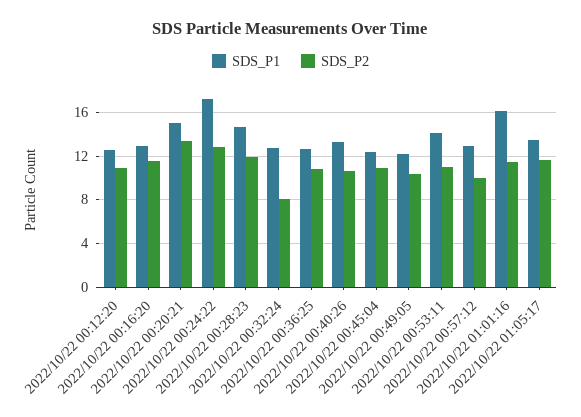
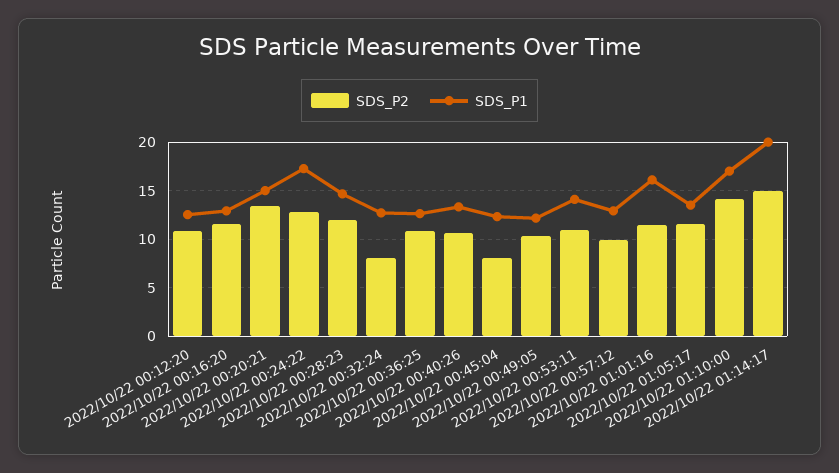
SDS_P2, 2022/10/22 00:45:04: 11 -> 8
SDS_P2, 2022/10/22 01:10:00: none -> 14
SDS_P1, 2022/10/22 01:10:00: none -> 17
SDS_P2, 2022/10/22 01:14:17: none -> 15
SDS_P1, 2022/10/22 01:14:17: none -> 20

